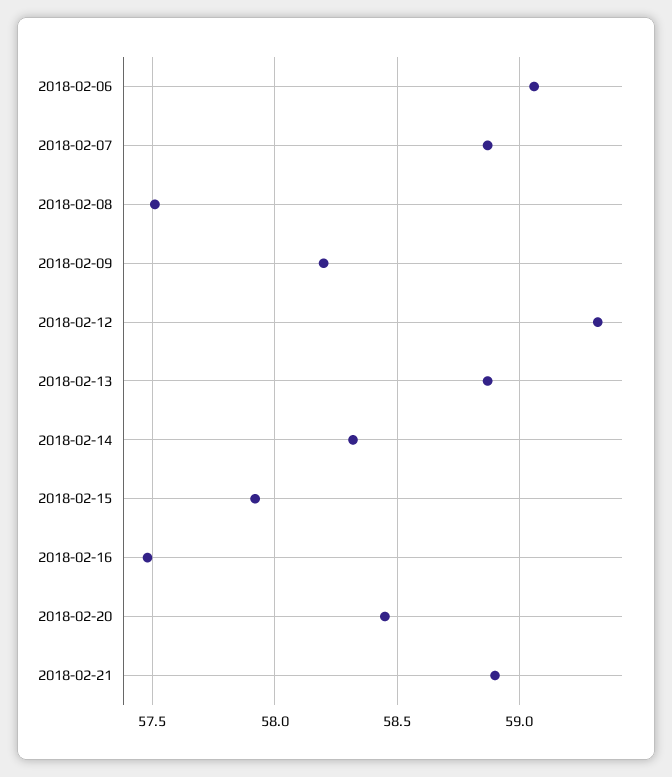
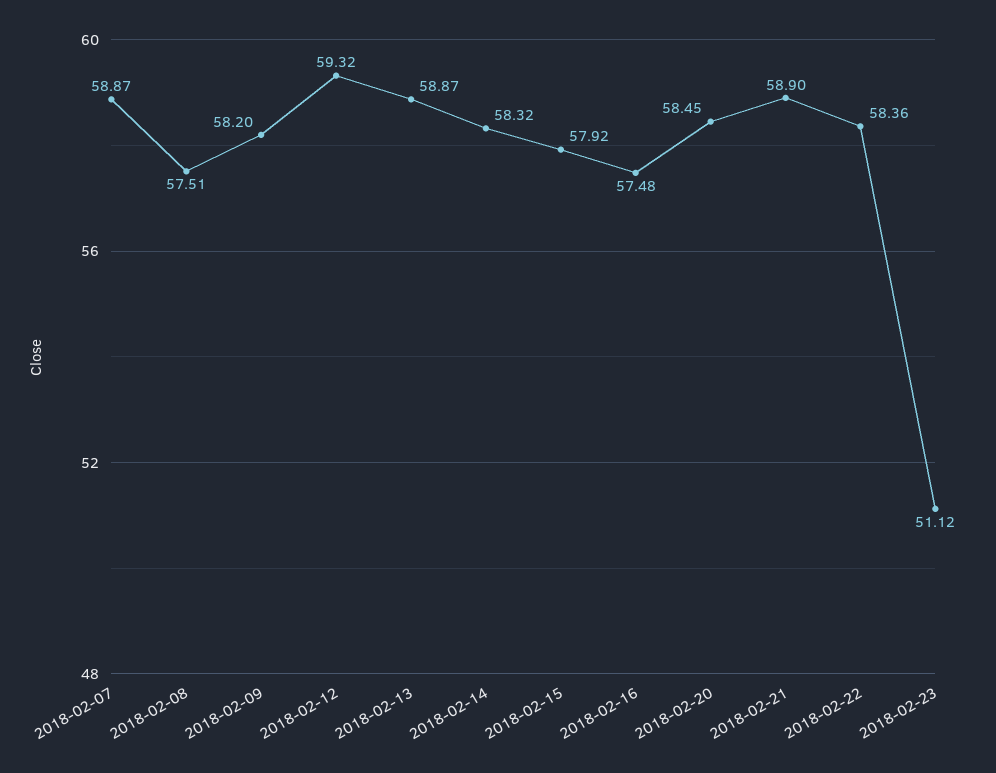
2018-02-06: 59.05 -> none
2018-02-22: none -> 58.36
2018-02-23: none -> 51.12

